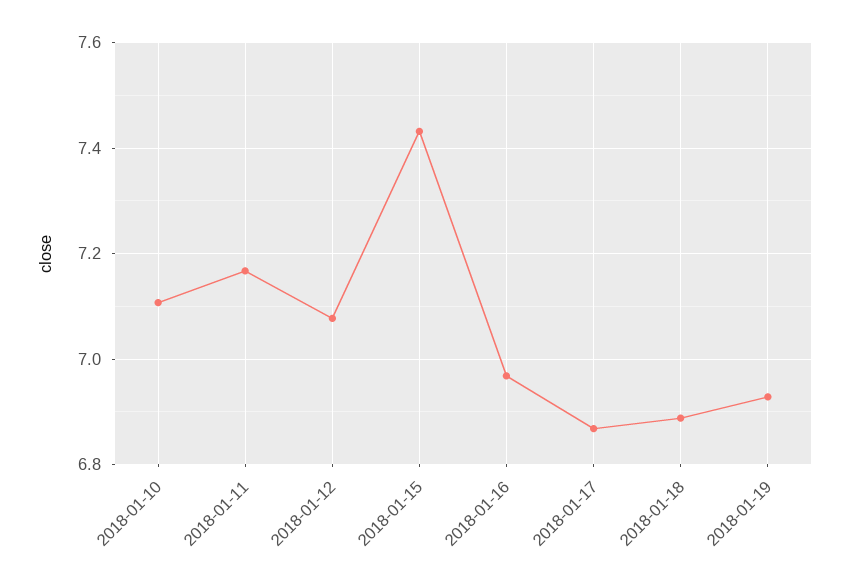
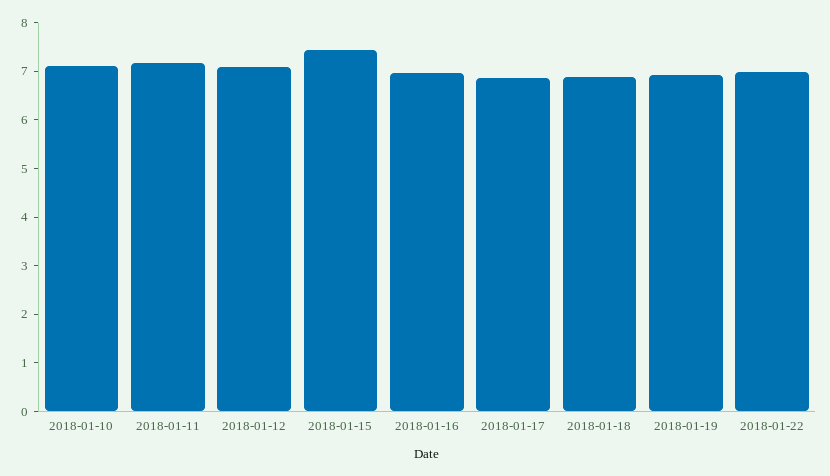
2018-01-22: none -> 7

